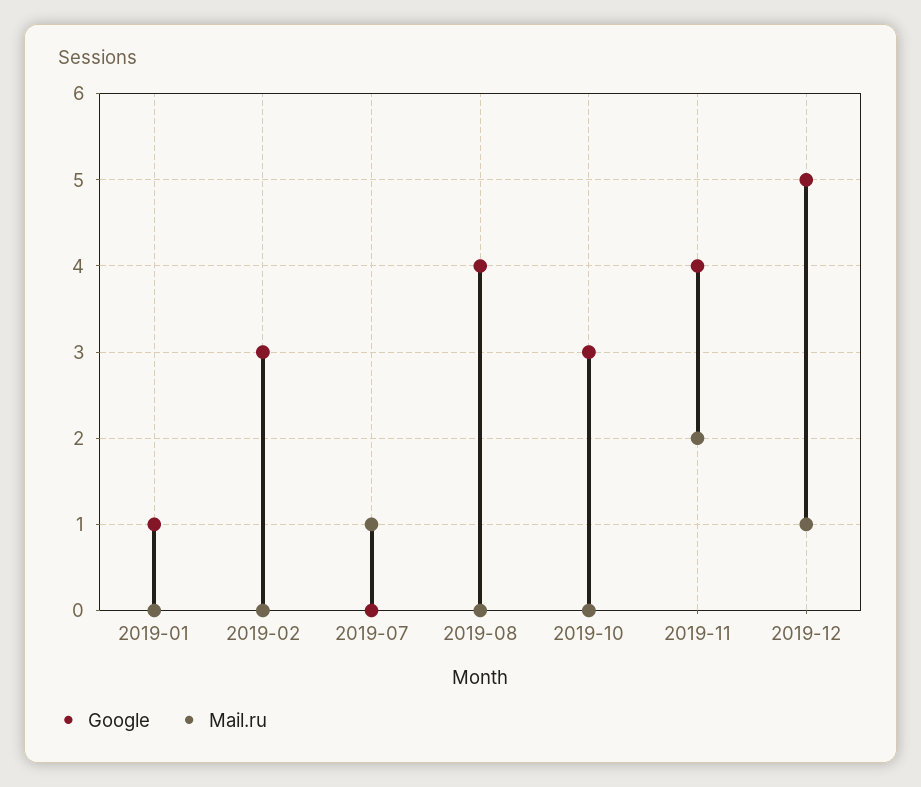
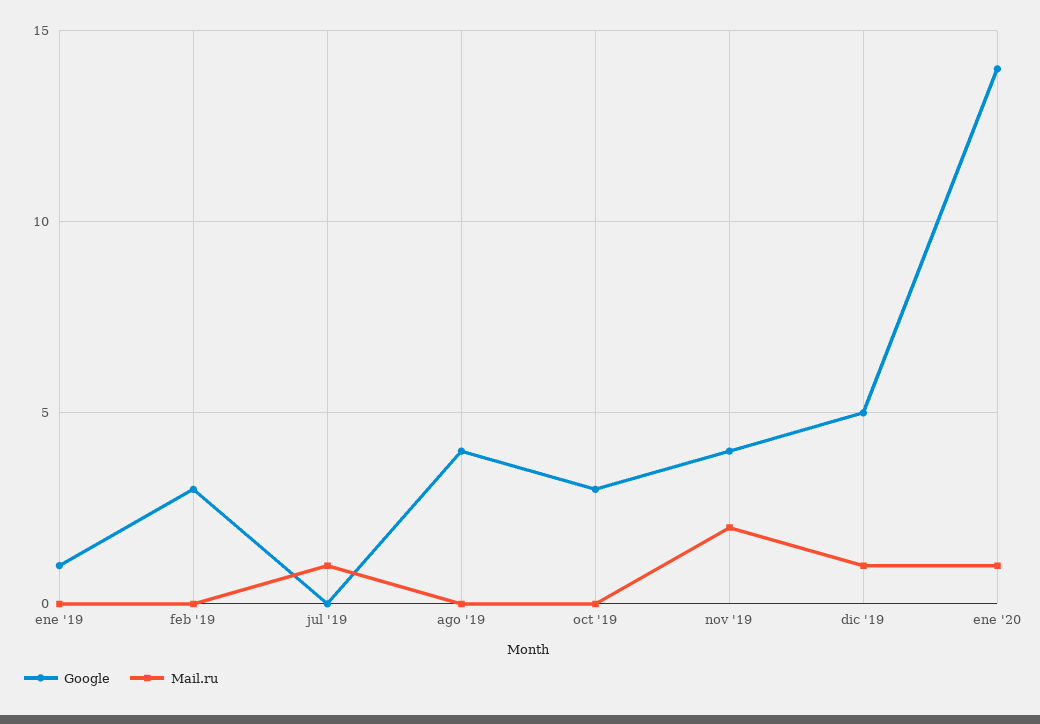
Google, ene '20: none -> 14
Mail.ru, ene '20: none -> 1

